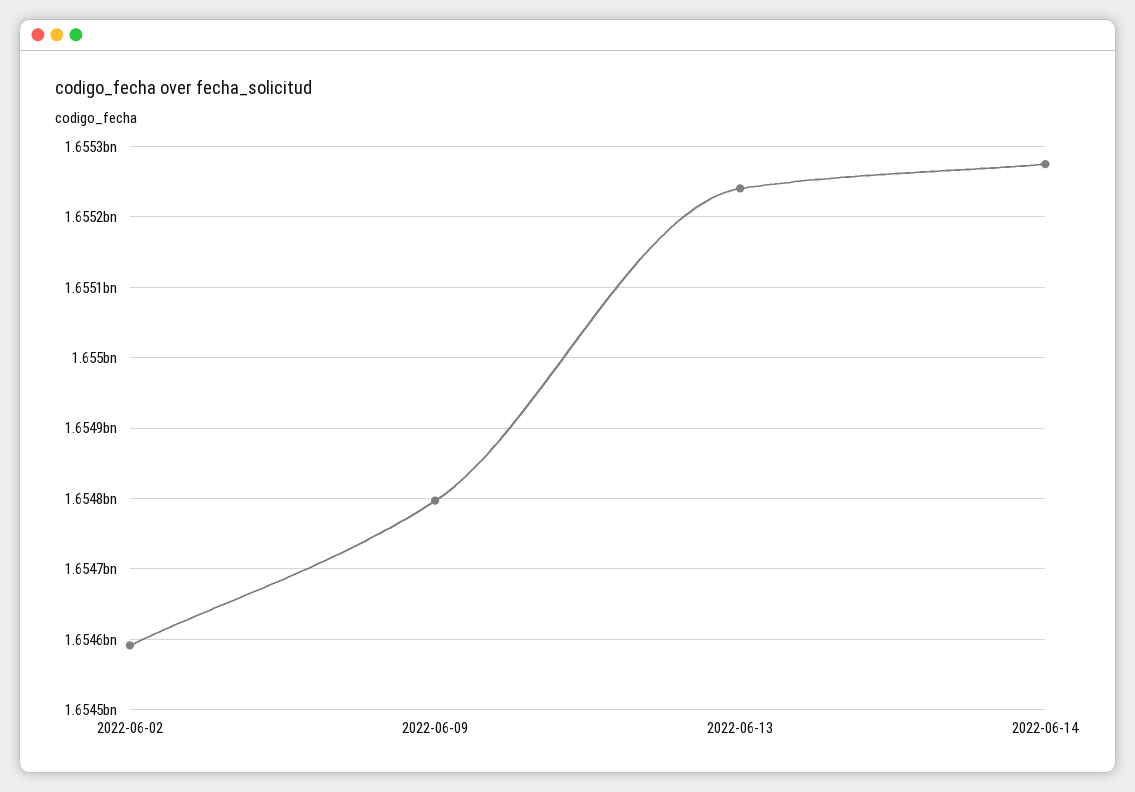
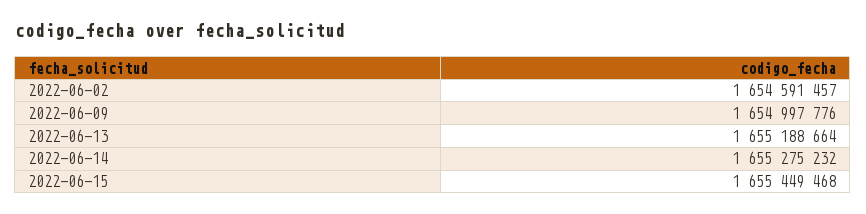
2022-06-09: 1654800000 -> 1654997776
2022-06-13: 1655240000 -> 1655188664
2022-06-15: none -> 1655449468

